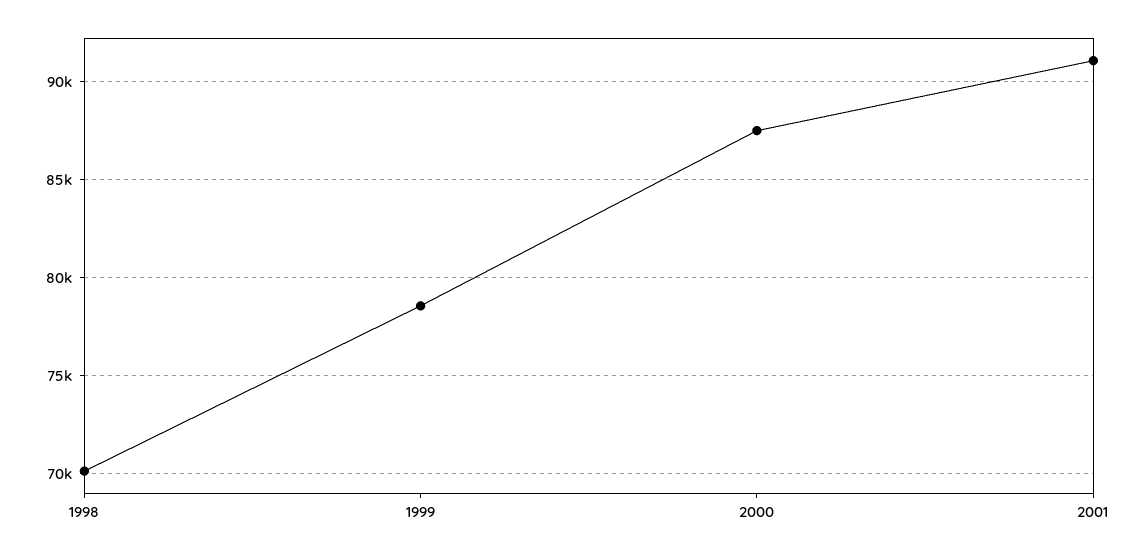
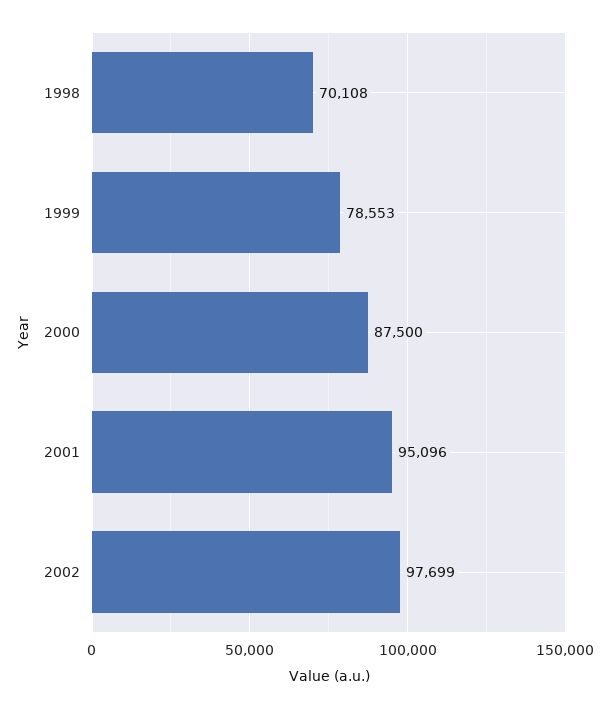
2001: 91000 -> 95096
2002: none -> 97699

